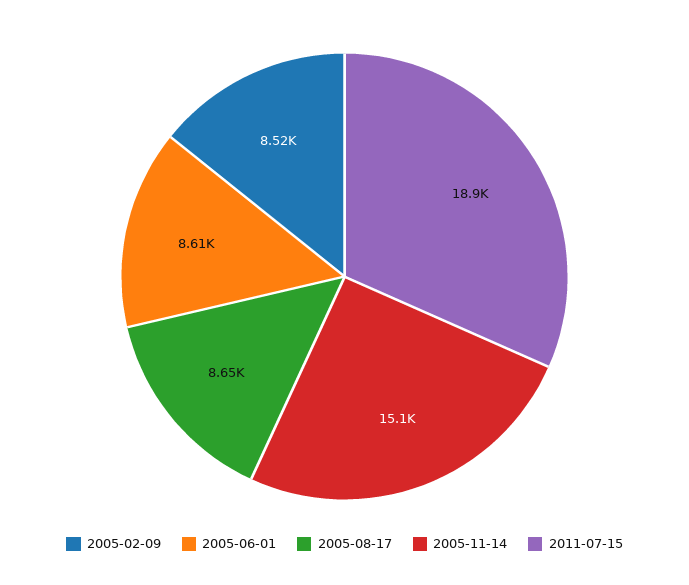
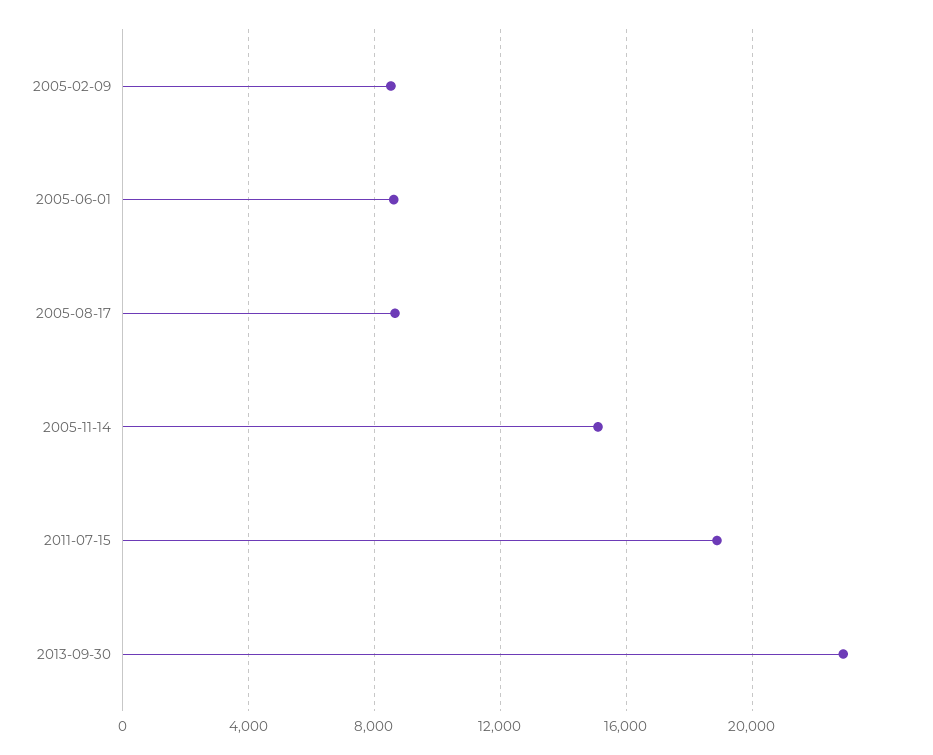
2013-09-30: none -> 23000

